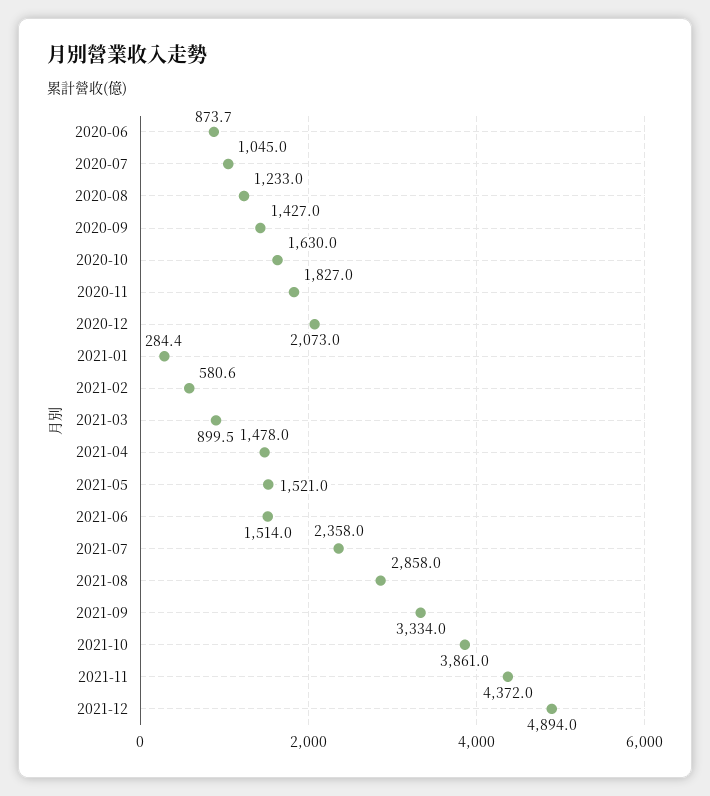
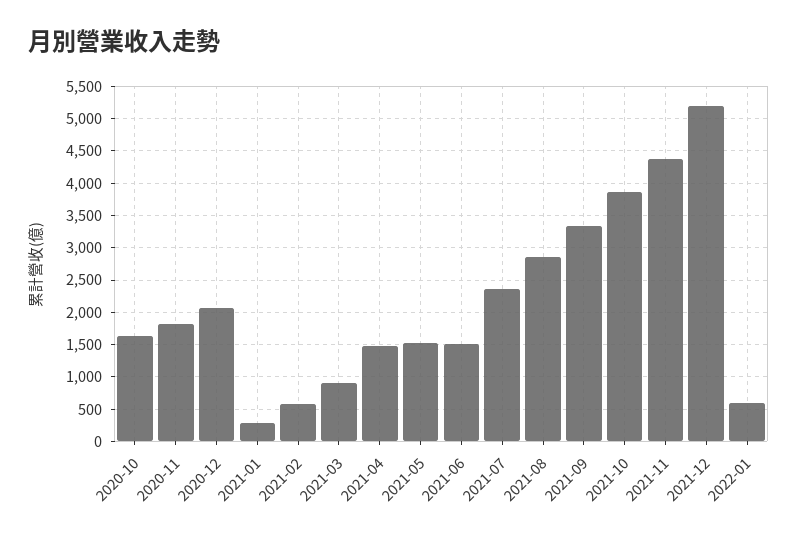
2020-06: 873.7 -> none
2020-07: 1045 -> none
2020-08: 1233 -> none
2020-09: 1427 -> none
2021-12: 4894 -> 5200
2022-01: none -> 600

